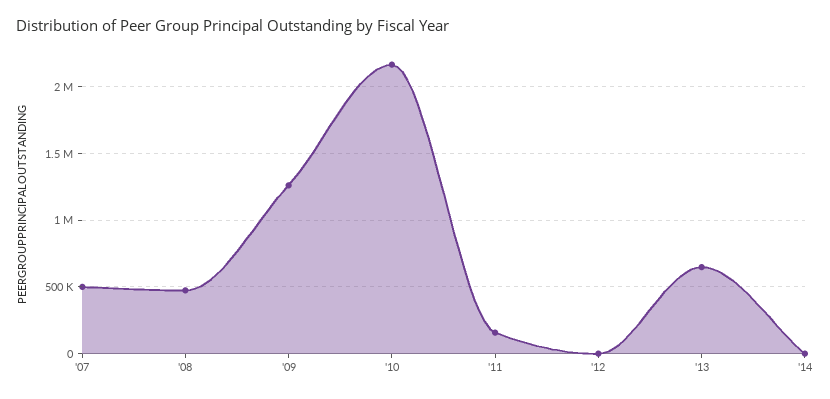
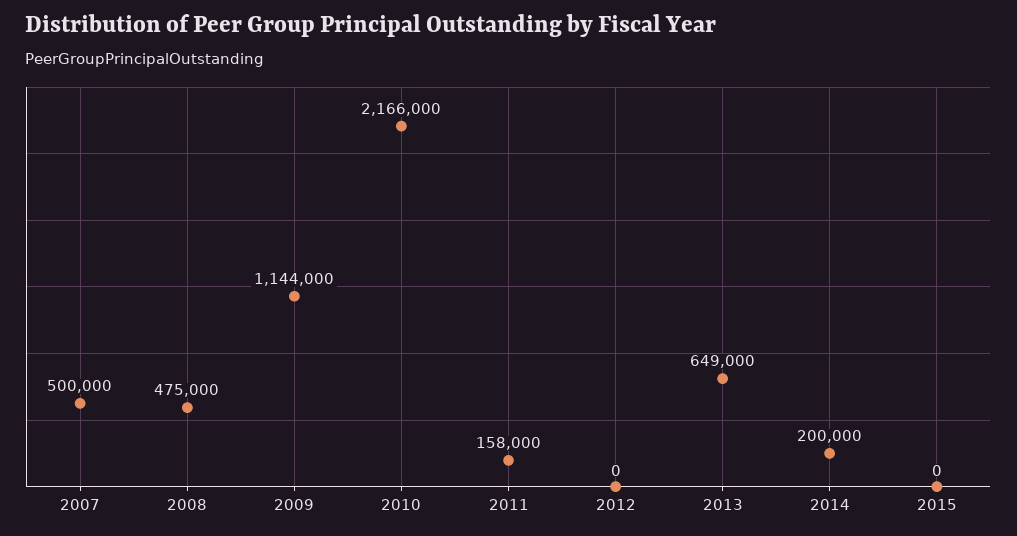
'09: 1250000 -> 1144000
'14: 0 -> 200000
2015: none -> 0

